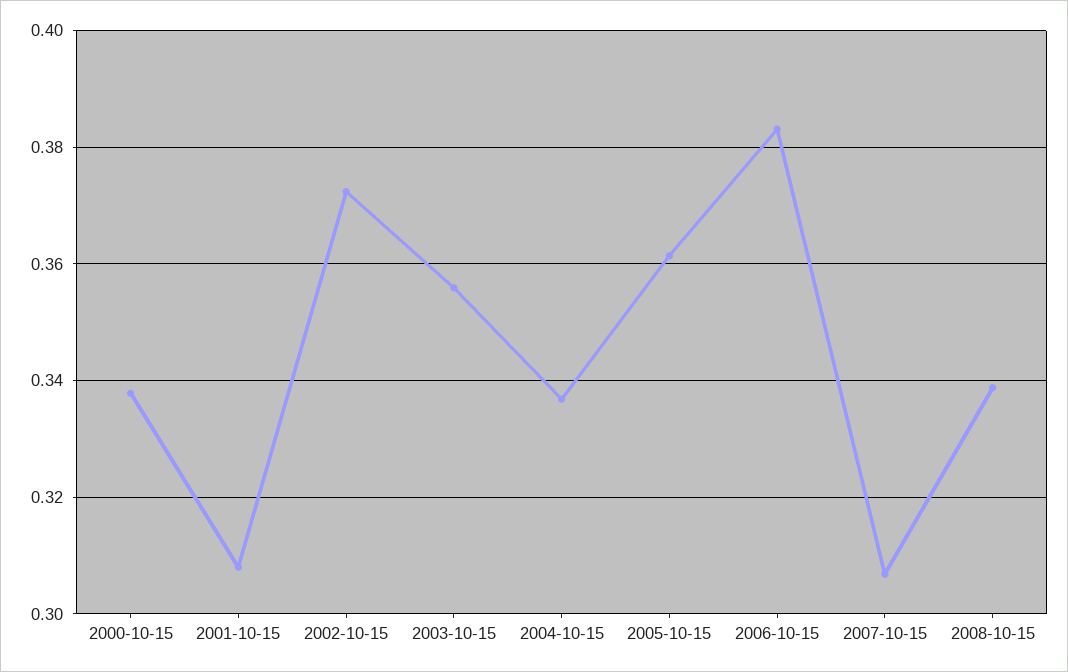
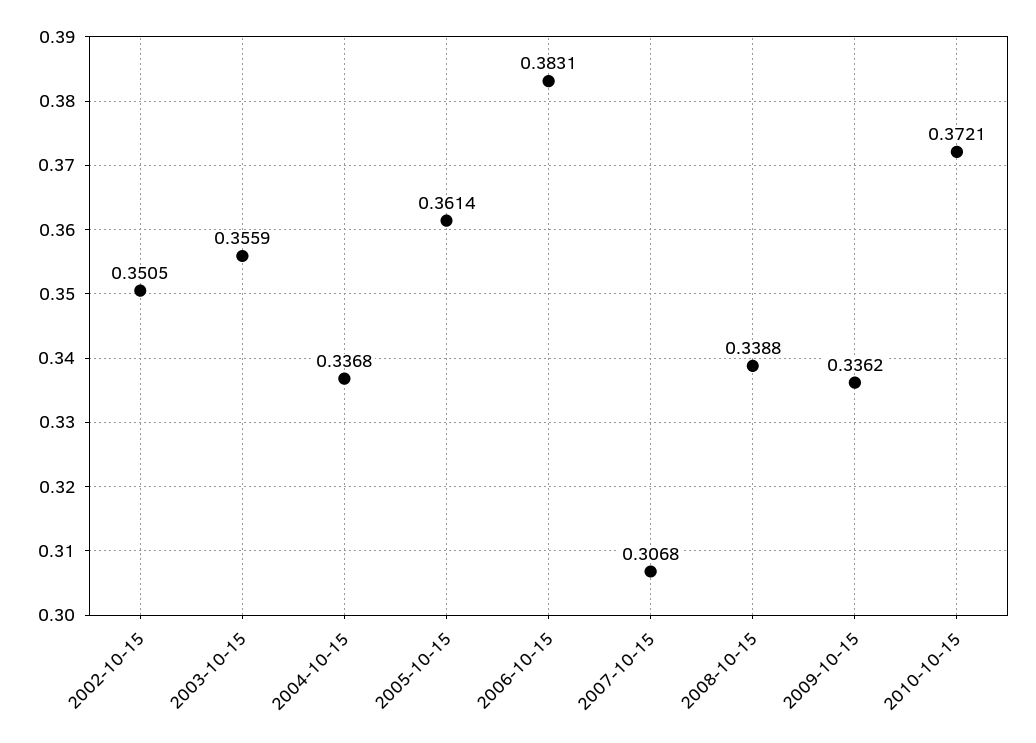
2000-10-15: 0.338 -> none
2001-10-15: 0.308 -> none
2002-10-15: 0.372 -> 0.3505
2009-10-15: none -> 0.3362
2010-10-15: none -> 0.3721

